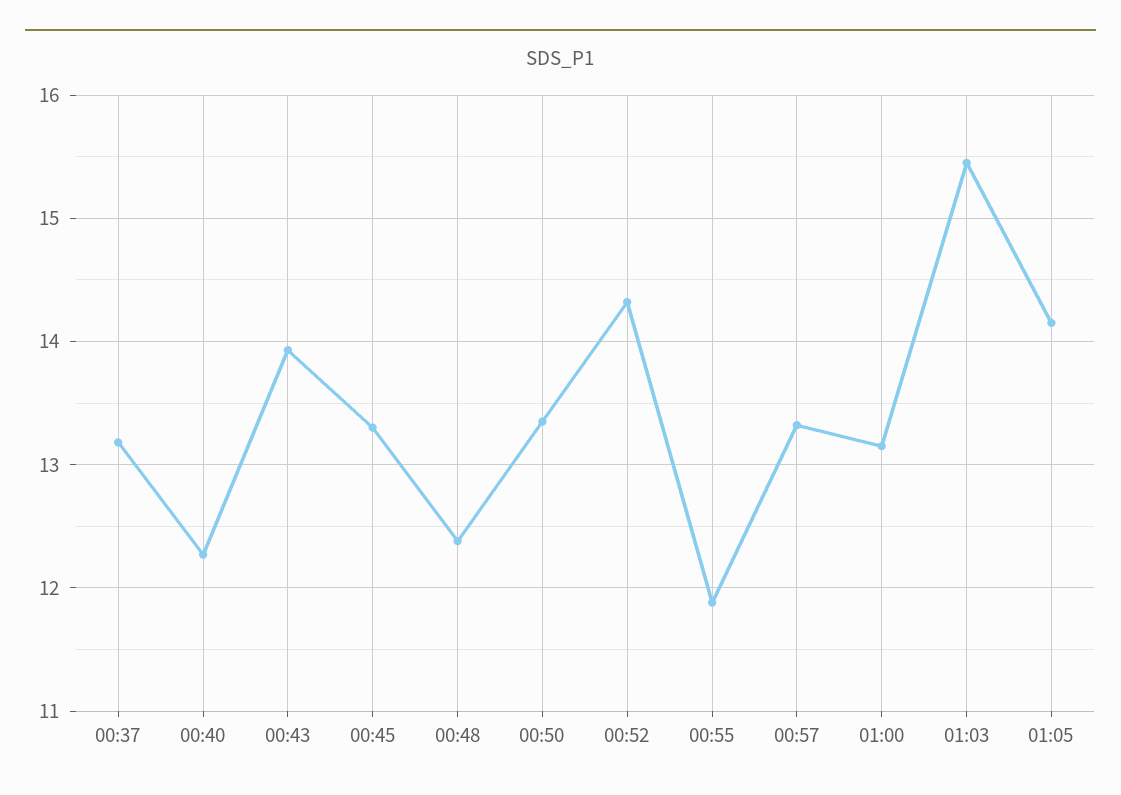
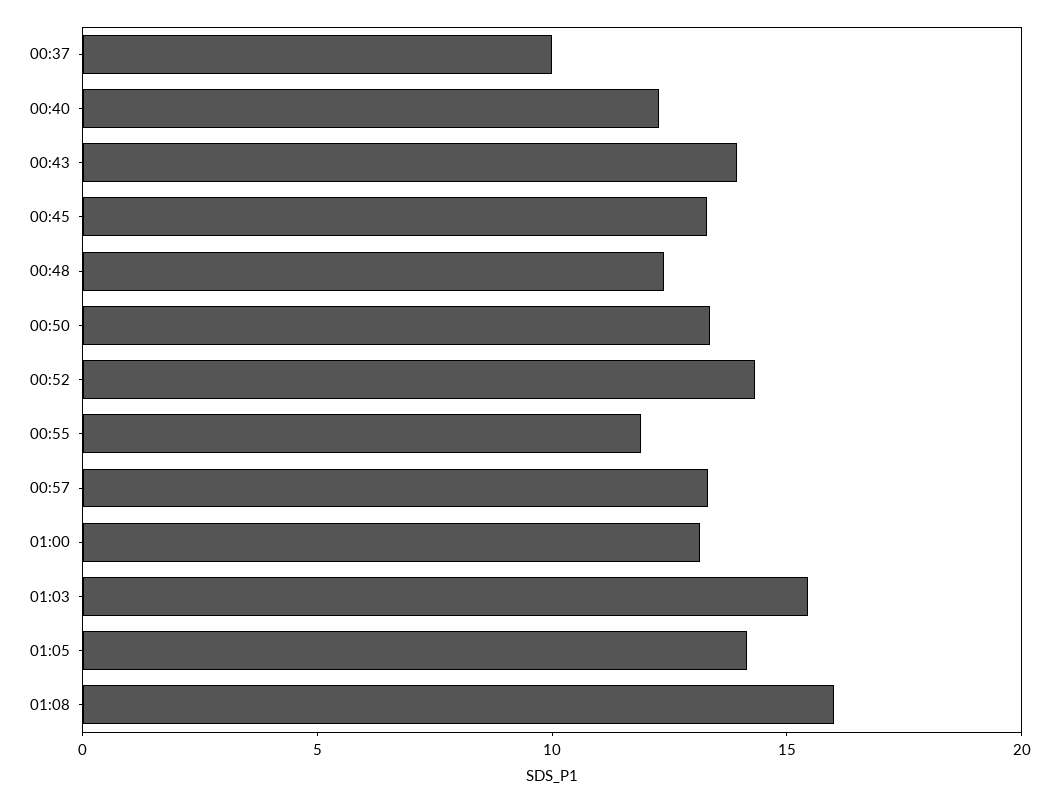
00:37: 13.2 -> 10
01:08: none -> 16

